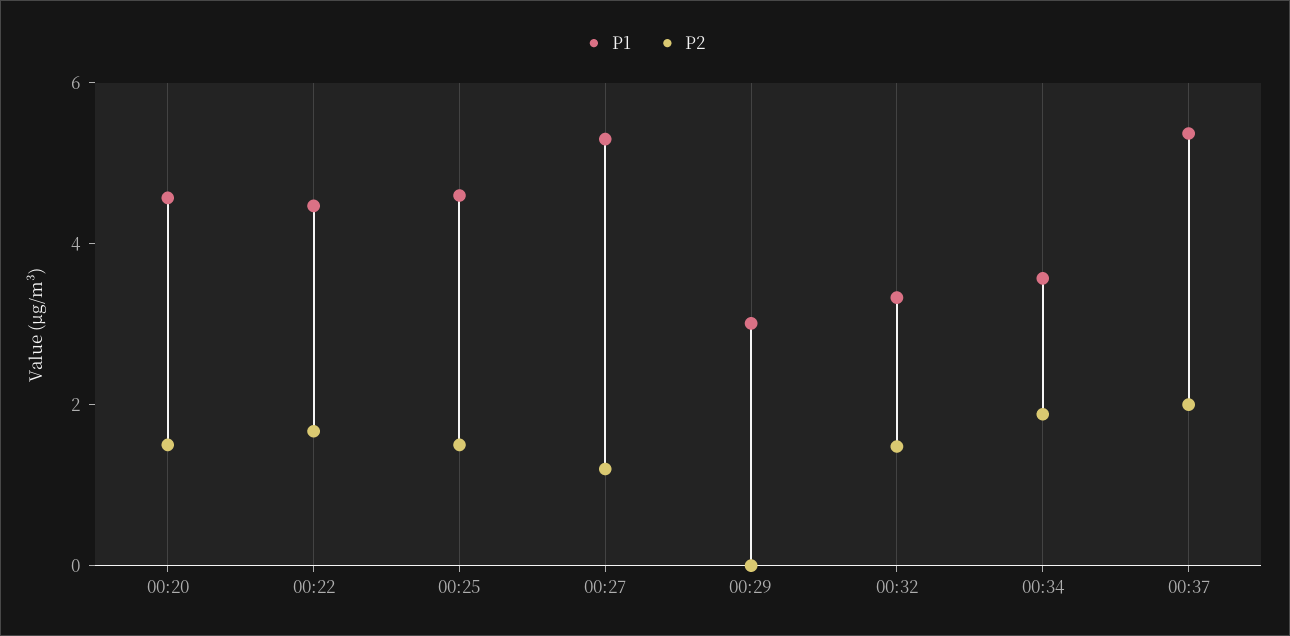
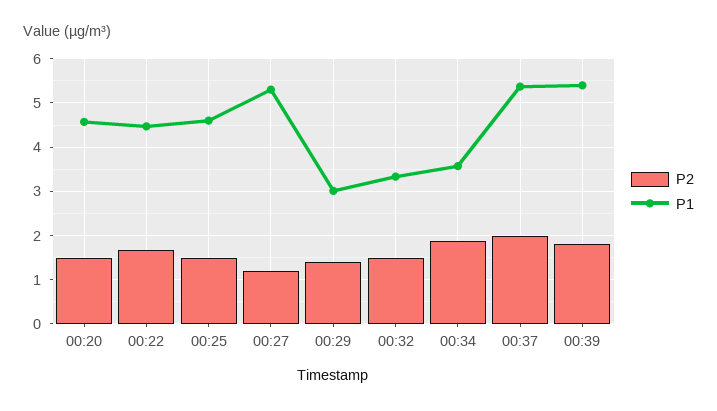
P2, 00:29: 0 -> 1.4
P2, 00:39: none -> 1.8
P1, 00:39: none -> 5.4

